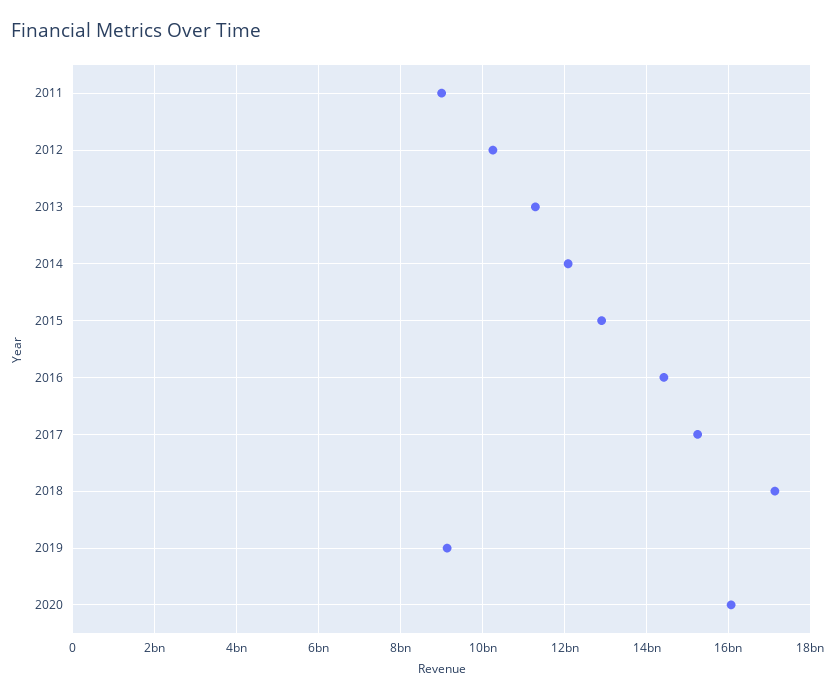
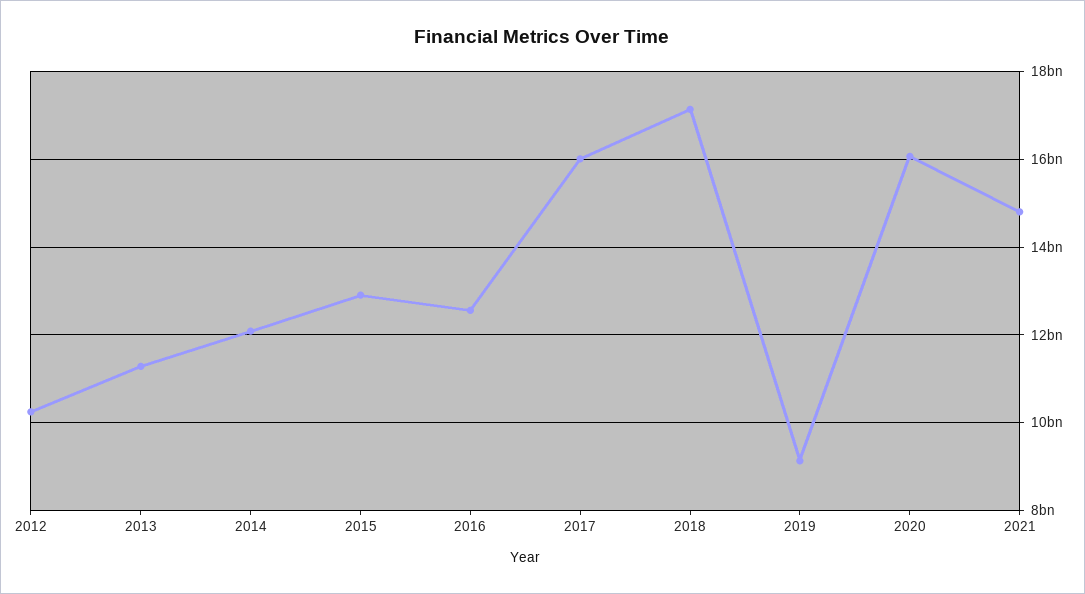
2011: 9000000000 -> none
2016: 14400000000 -> 12600000000
2017: 15200000000 -> 16000000000
2021: none -> 14800000000

